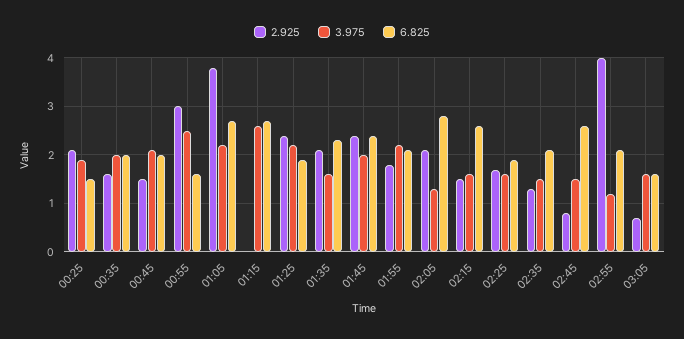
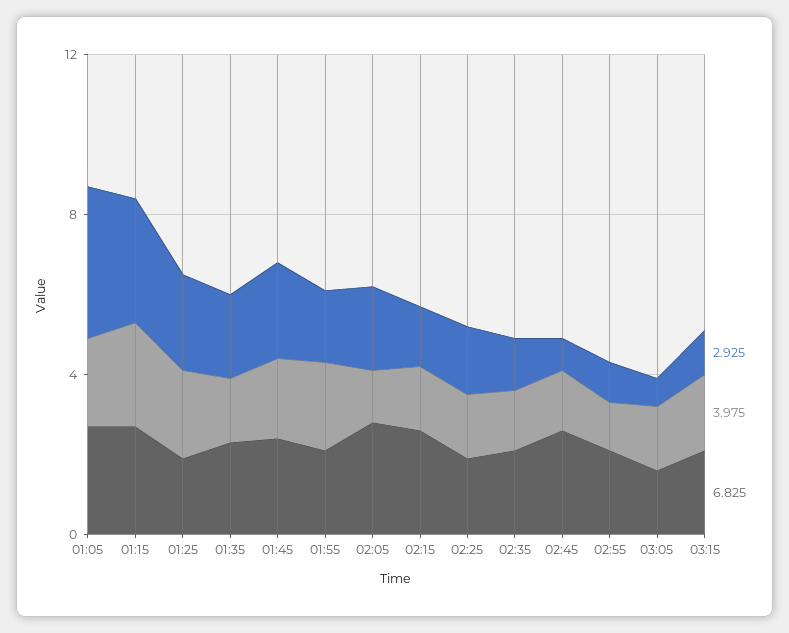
2.925, 00:25: 2 -> none
3.975, 00:25: 2 -> none
6.825, 00:25: 1.5 -> none
2.925, 00:35: 1.5 -> none
3.975, 00:35: 2 -> none
6.825, 00:35: 2 -> none
2.925, 00:45: 1.5 -> none
3.975, 00:45: 2 -> none
6.825, 00:45: 2 -> none
2.925, 00:55: 3 -> none
3.975, 00:55: 2.5 -> none
6.825, 00:55: 1.5 -> none
2.925, 01:15: 0 -> 3
2.925, 02:55: 4 -> 1
2.925, 03:15: none -> 1
3.975, 03:15: none -> 2
6.825, 03:15: none -> 2

